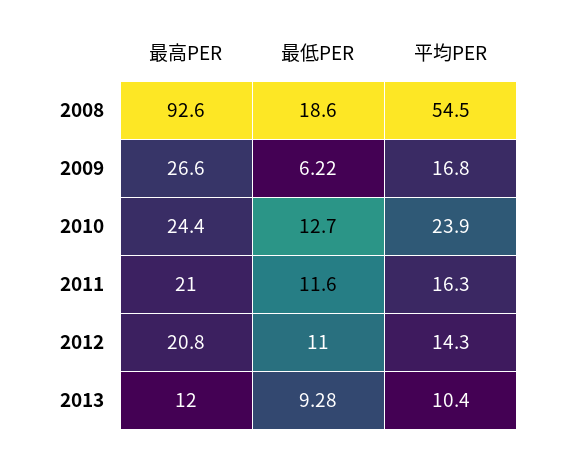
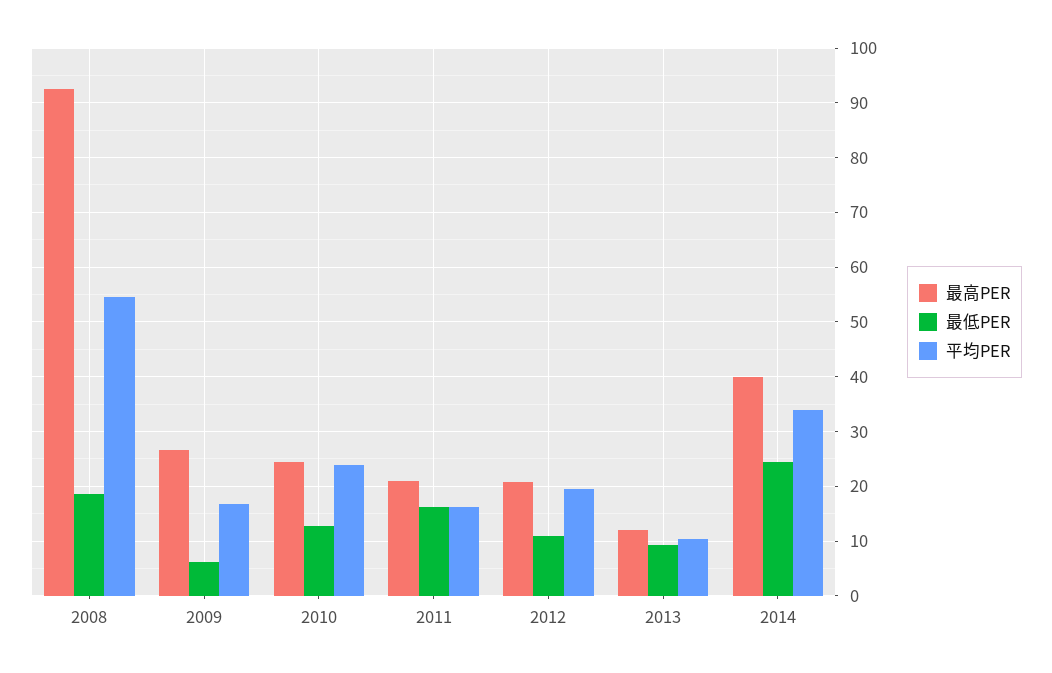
最低PER, 2011: 11.6 -> 16
平均PER, 2012: 14.3 -> 20
最高PER, 2014: none -> 40
最低PER, 2014: none -> 24
平均PER, 2014: none -> 34

